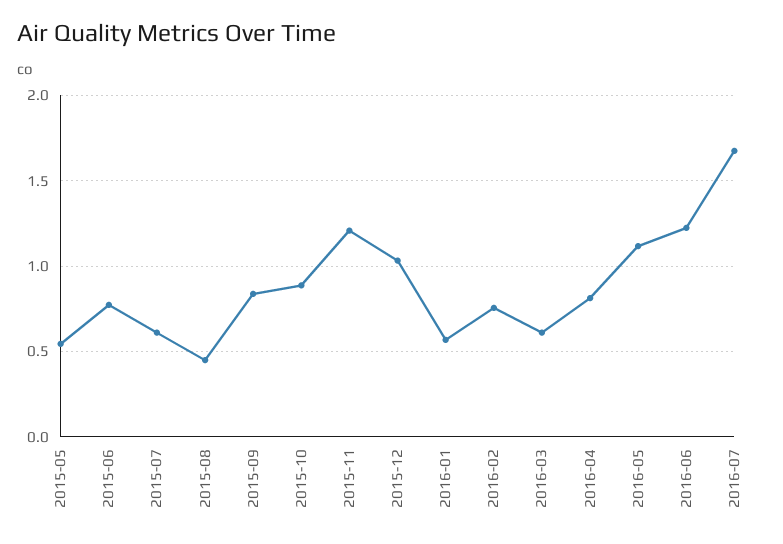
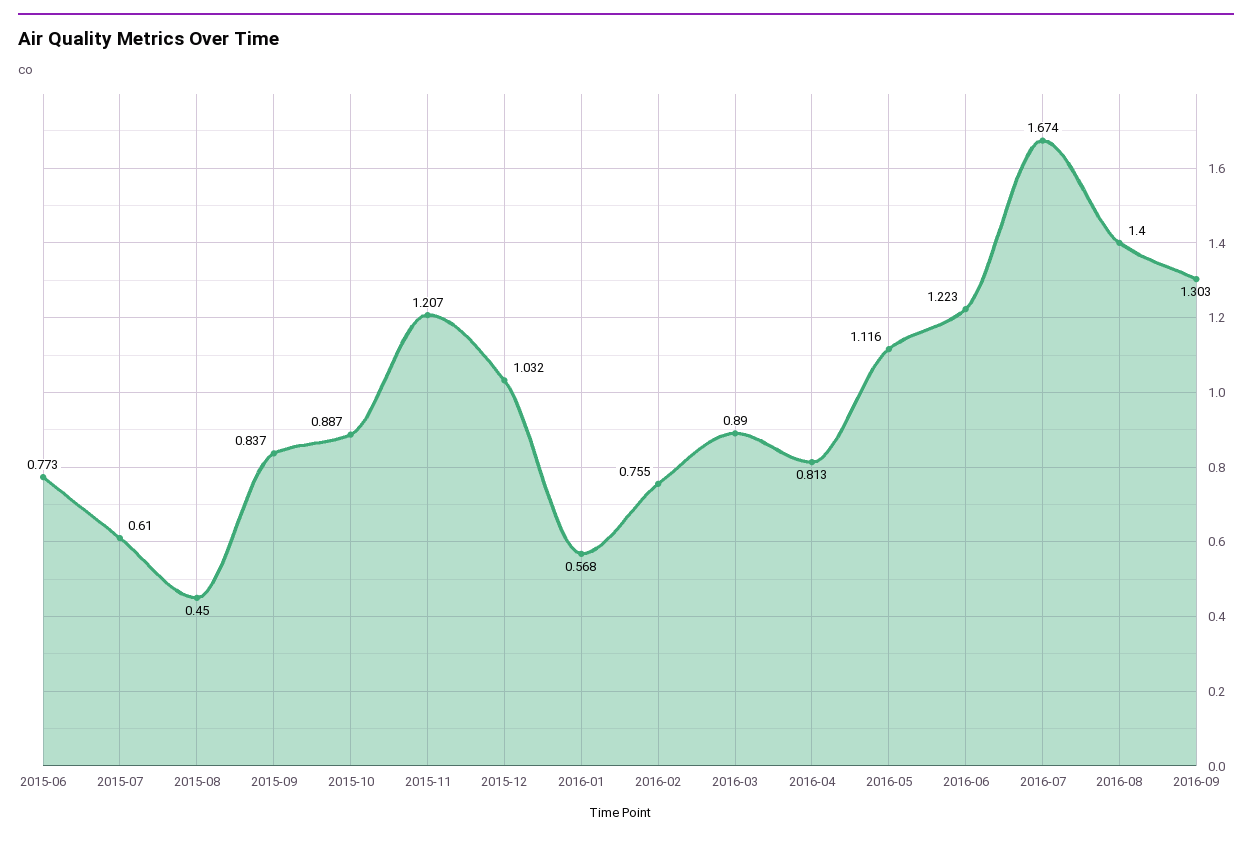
2015-05: 0.55 -> none
2016-03: 0.6 -> 0.89
2016-08: none -> 1.4
2016-09: none -> 1.303

